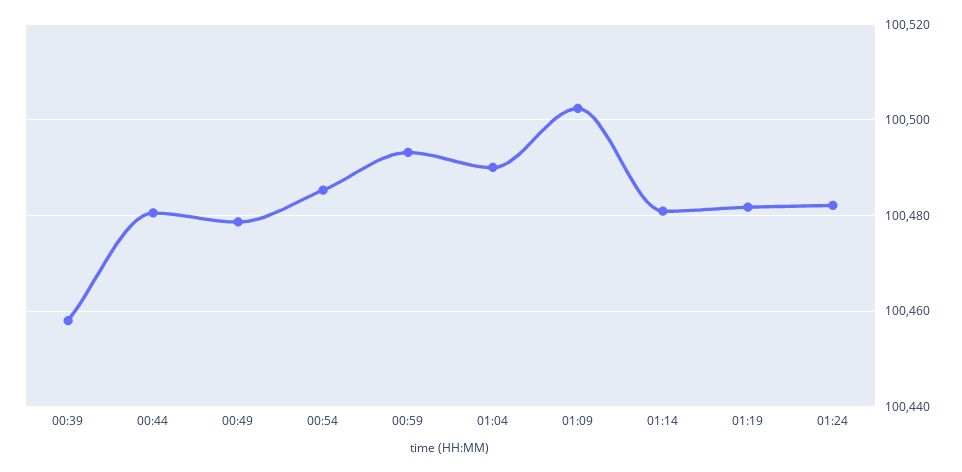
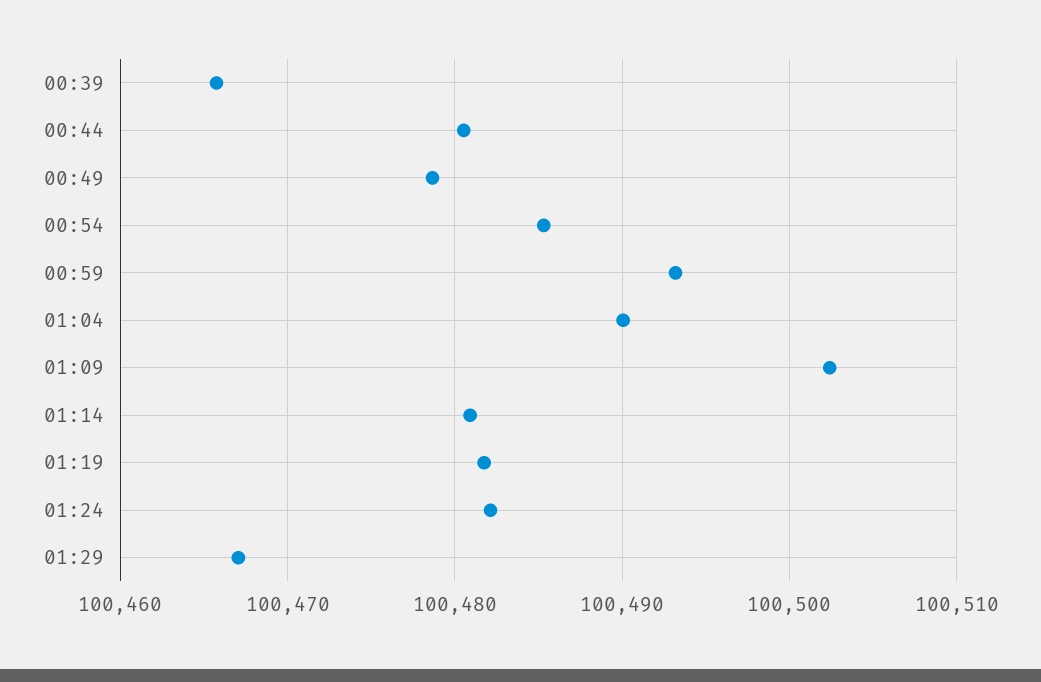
00:39: 100458 -> 100466
01:29: none -> 100467

